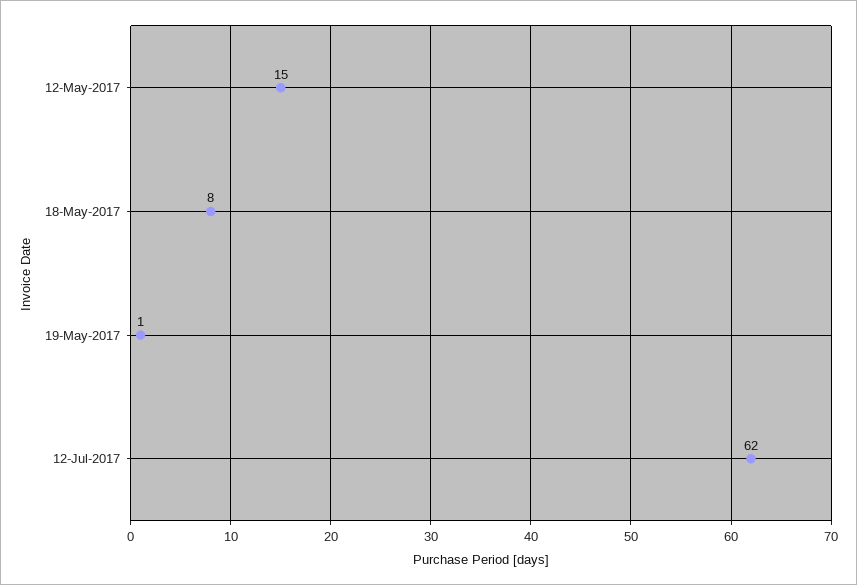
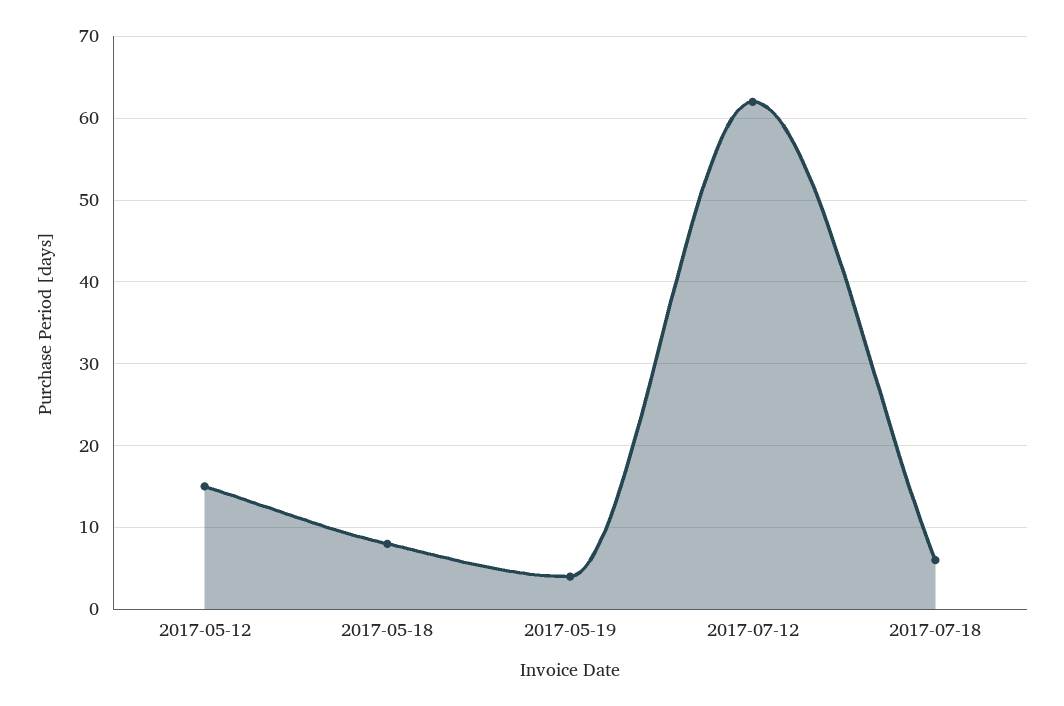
19-May-2017: 1 -> 4
2017-07-18: none -> 6

